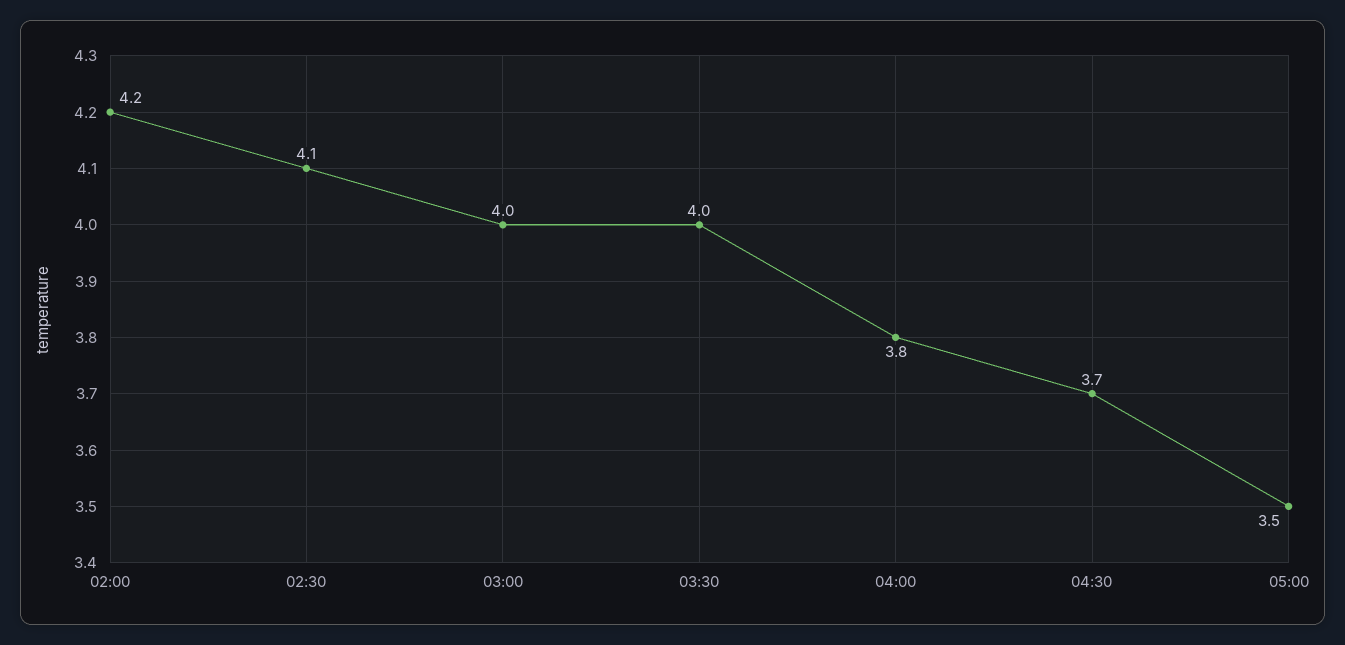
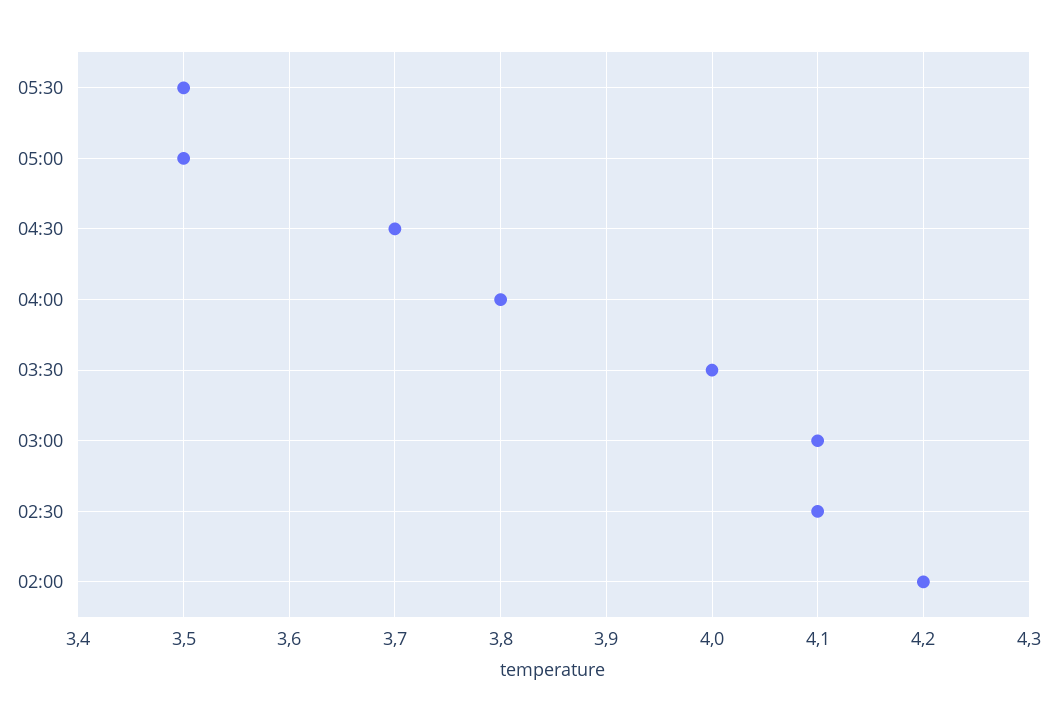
03:00: 4 -> 4.1
05:30: none -> 3.5

